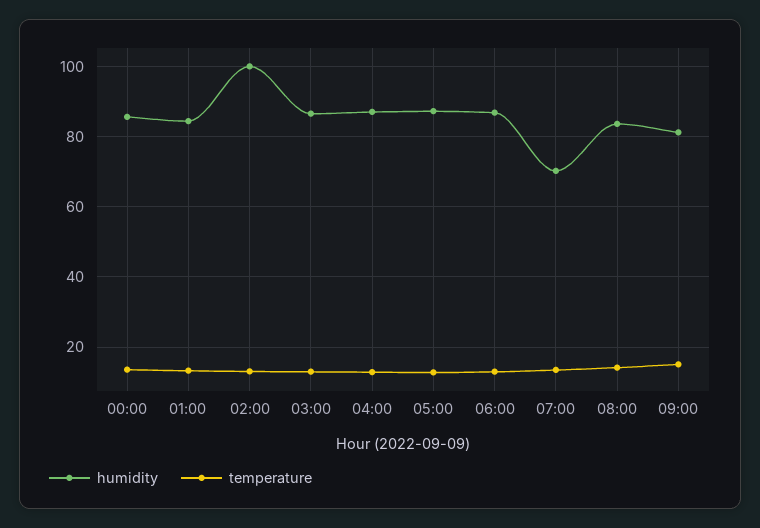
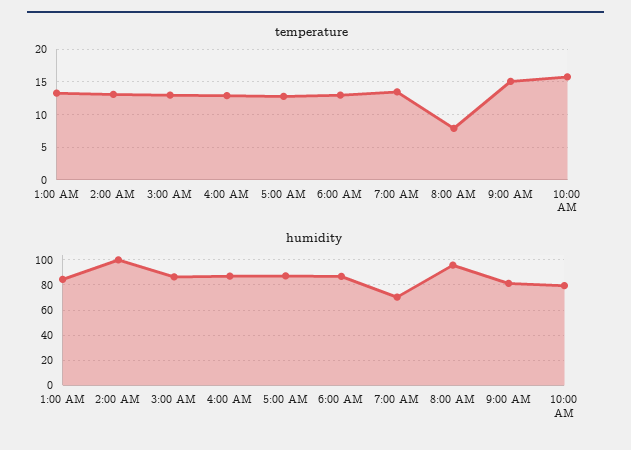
humidity, 00:00: 86 -> none
temperature, 00:00: 14 -> none
humidity, 08:00: 84 -> 95
temperature, 08:00: 14 -> 8
temperature, 10:00 AM: none -> 16
humidity, 10:00 AM: none -> 80

